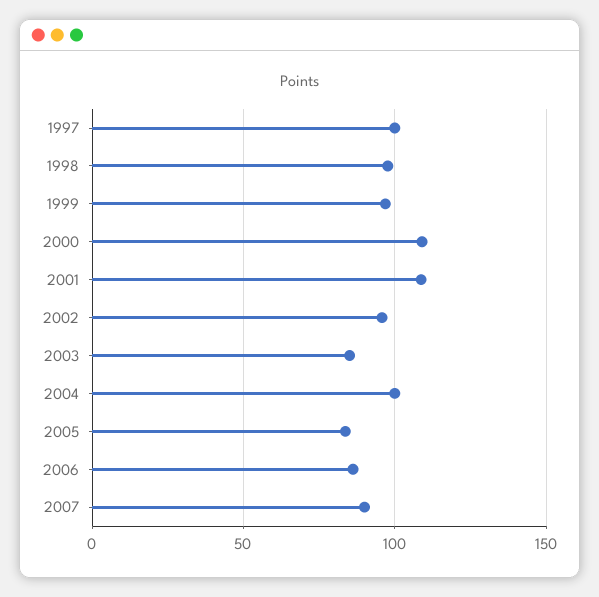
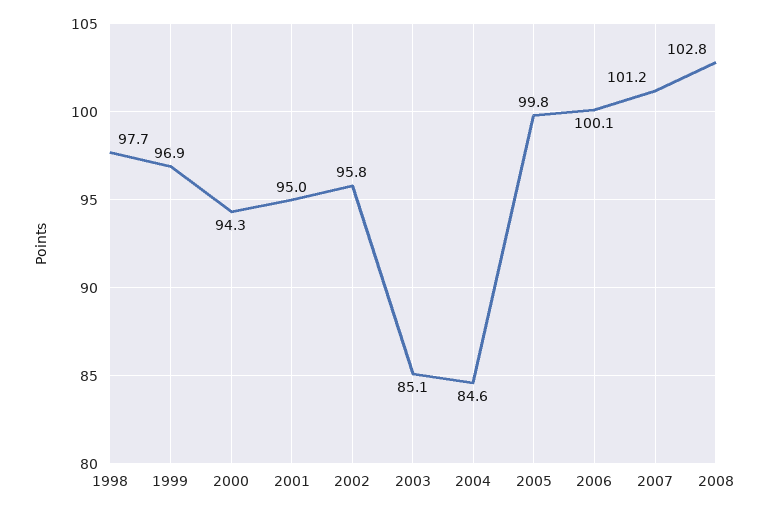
1997: 100 -> none
2000: 110 -> 94.3
2001: 110 -> 95
2004: 100 -> 84.6
2005: 85 -> 99.8
2006: 85 -> 100.1
2007: 90 -> 101.2
2008: none -> 102.8

